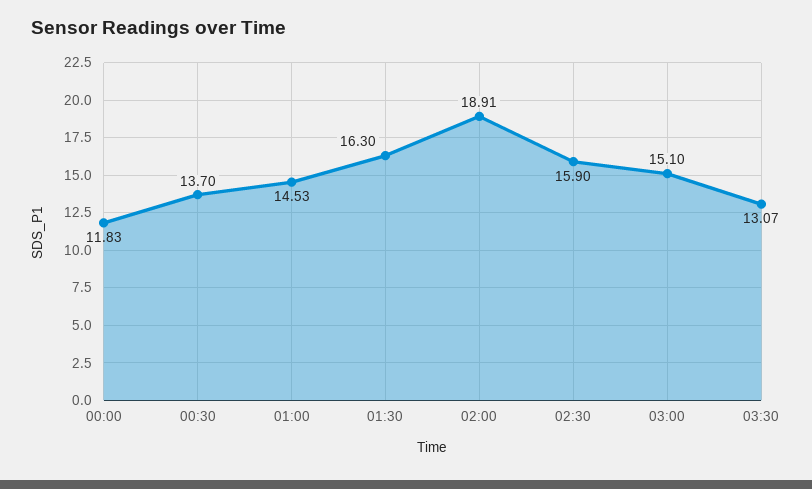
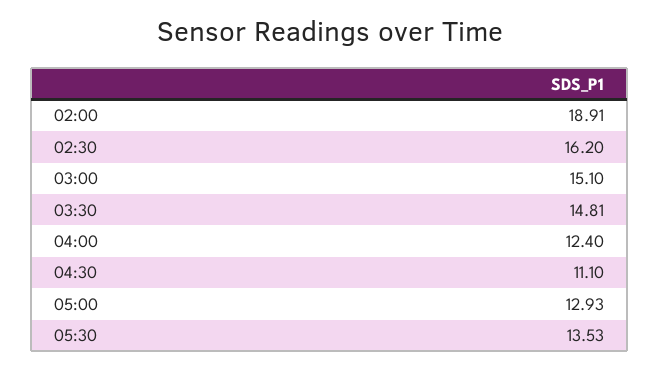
00:00: 11.83 -> none
00:30: 13.7 -> none
01:00: 14.53 -> none
01:30: 16.3 -> none
02:30: 15.9 -> 16.2
03:30: 13.07 -> 14.81
04:00: none -> 12.4
04:30: none -> 11.1
05:00: none -> 12.93
05:30: none -> 13.53

